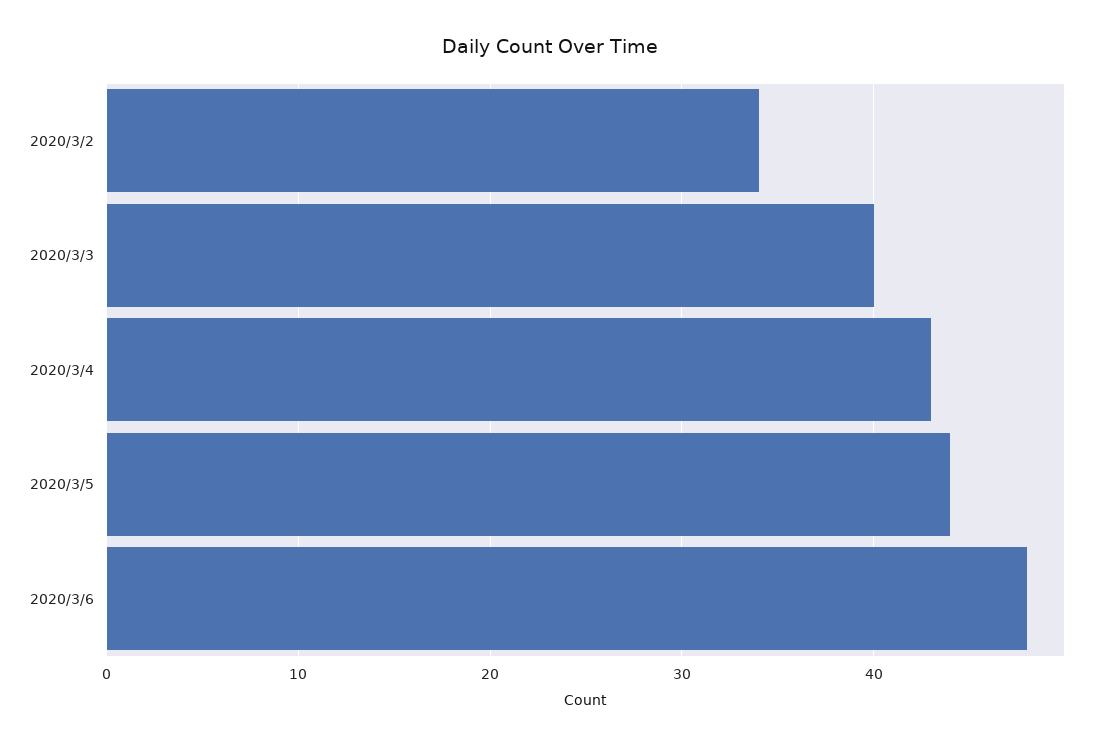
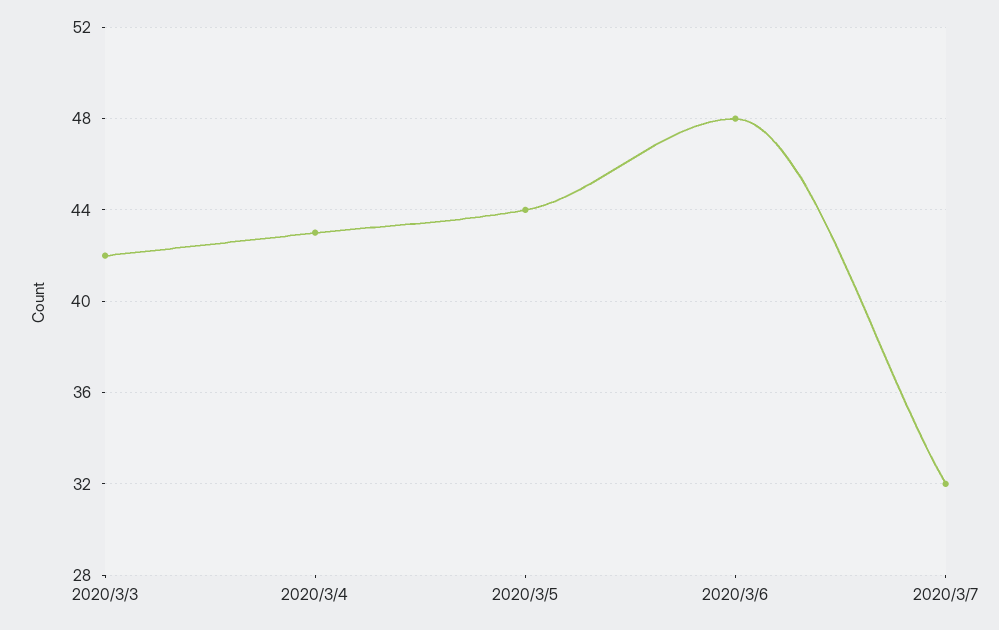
2020/3/2: 34 -> none
2020/3/3: 40 -> 42
2020/3/7: none -> 32

